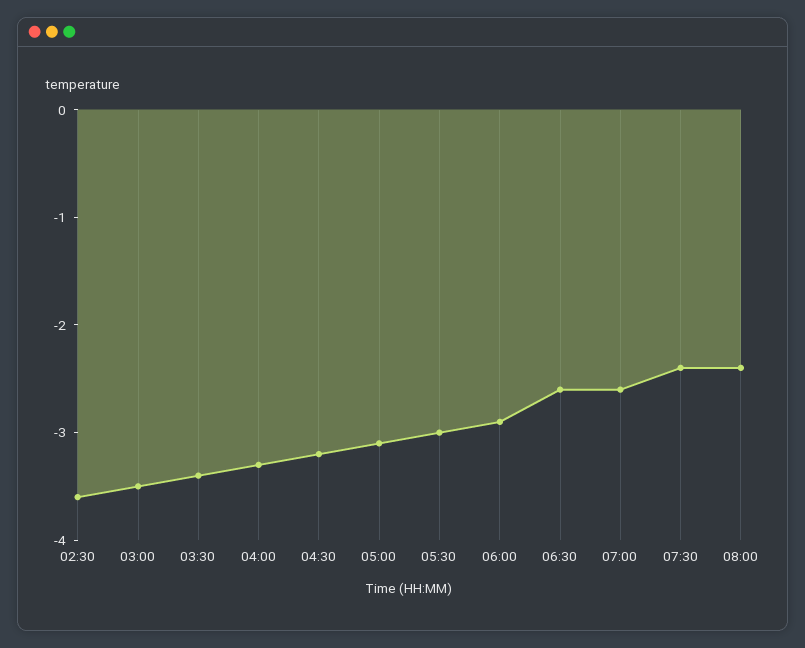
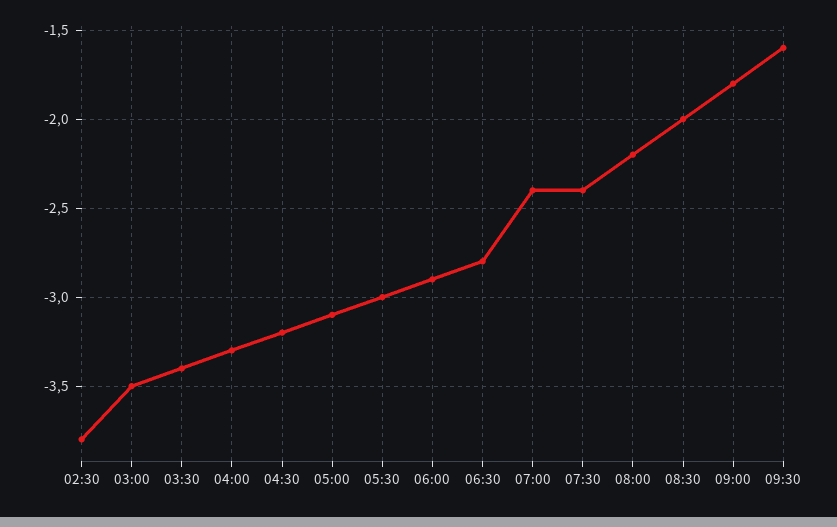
02:30: -3.6 -> -3.8
06:30: -2.6 -> -2.8
07:00: -2.6 -> -2.4
08:00: -2.4 -> -2.2
08:30: none -> -2
09:00: none -> -1.8
09:30: none -> -1.6

